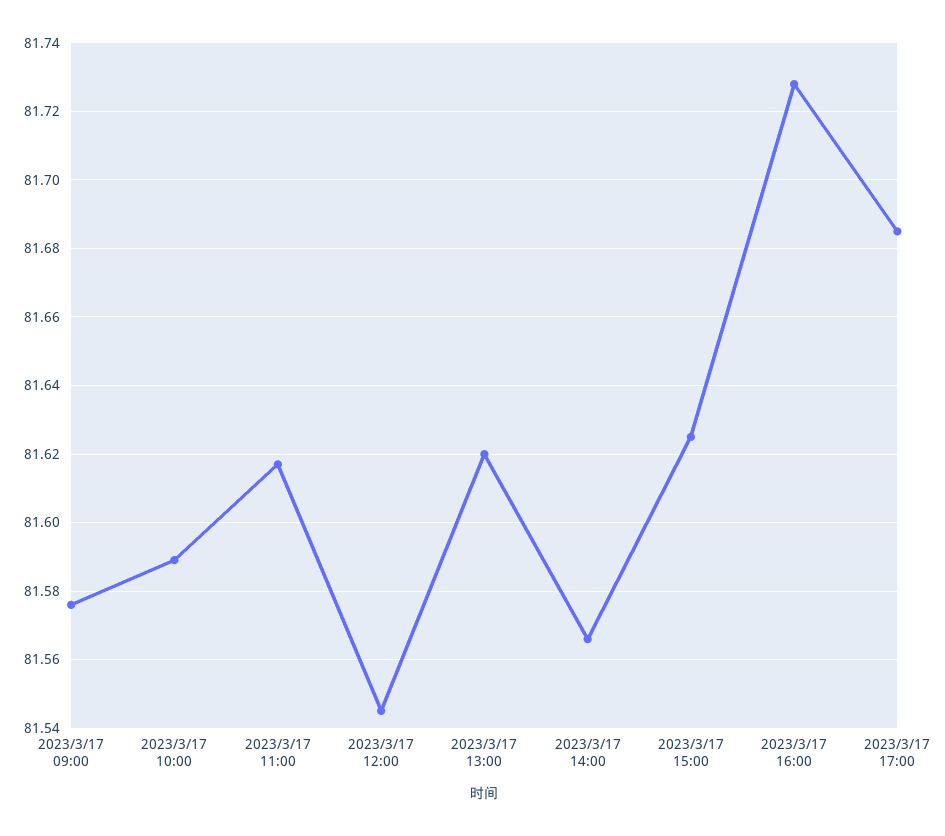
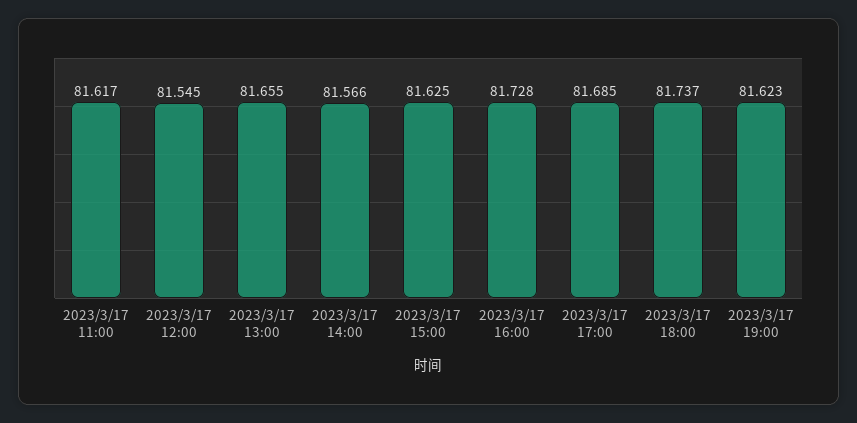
2023/3/17 09:00: 81.575 -> none
2023/3/17 10:00: 81.59 -> none
2023/3/17 13:00: 81.62 -> 81.655
2023/3/17 18:00: none -> 81.737
2023/3/17 19:00: none -> 81.623

